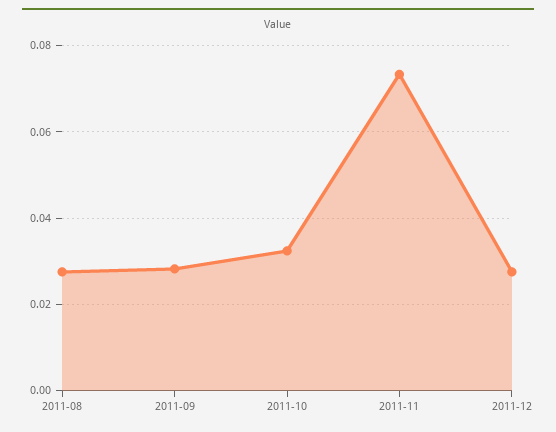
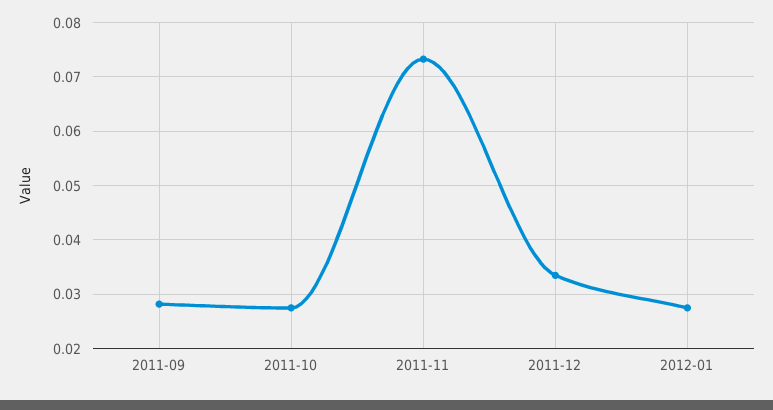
2011-08: 0.028 -> none
2011-10: 0.032 -> 0.028
2011-12: 0.028 -> 0.034
2012-01: none -> 0.028

